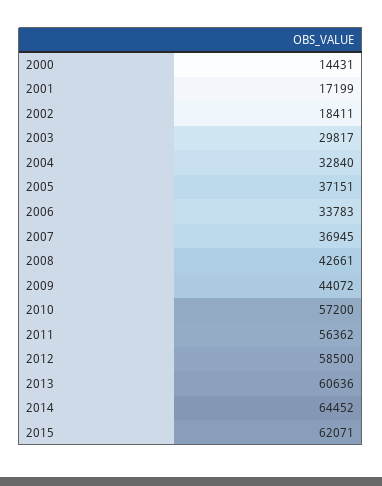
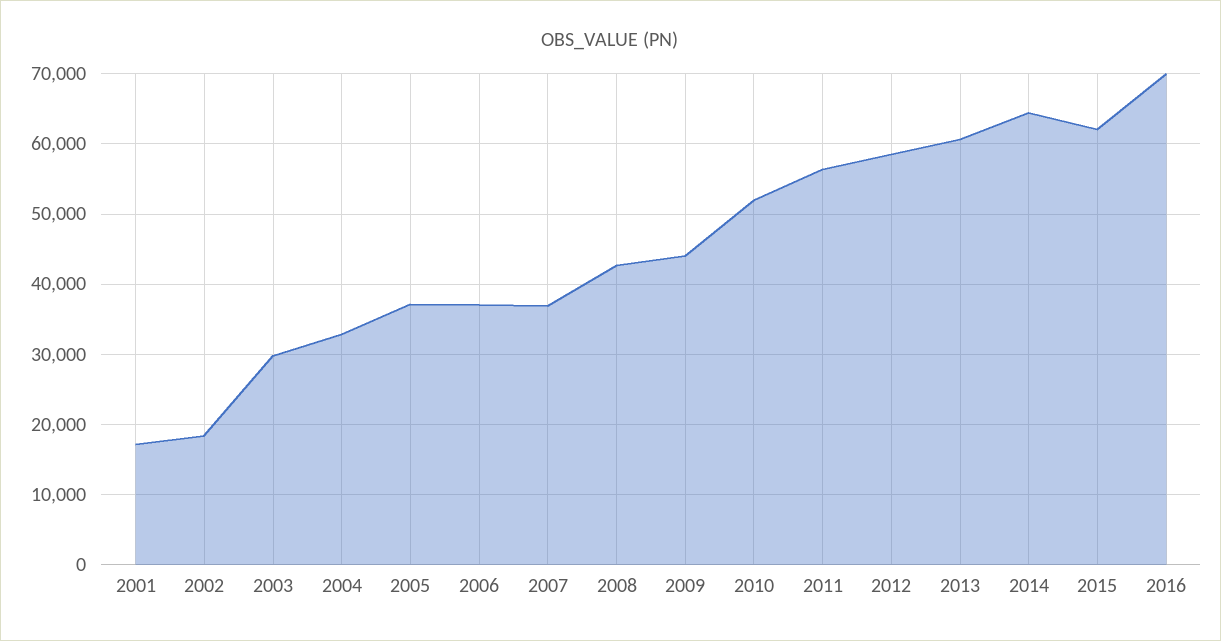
2000: 14431 -> none
2006: 33783 -> 37000
2010: 57200 -> 52000
2016: none -> 70000

